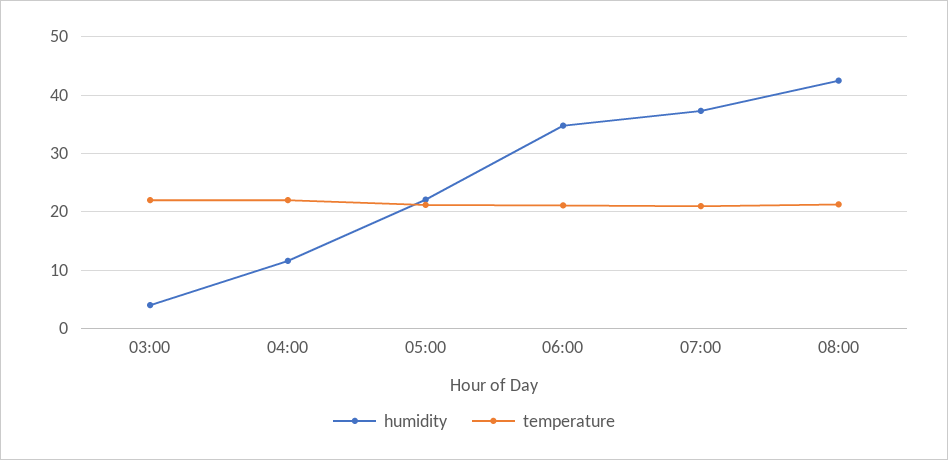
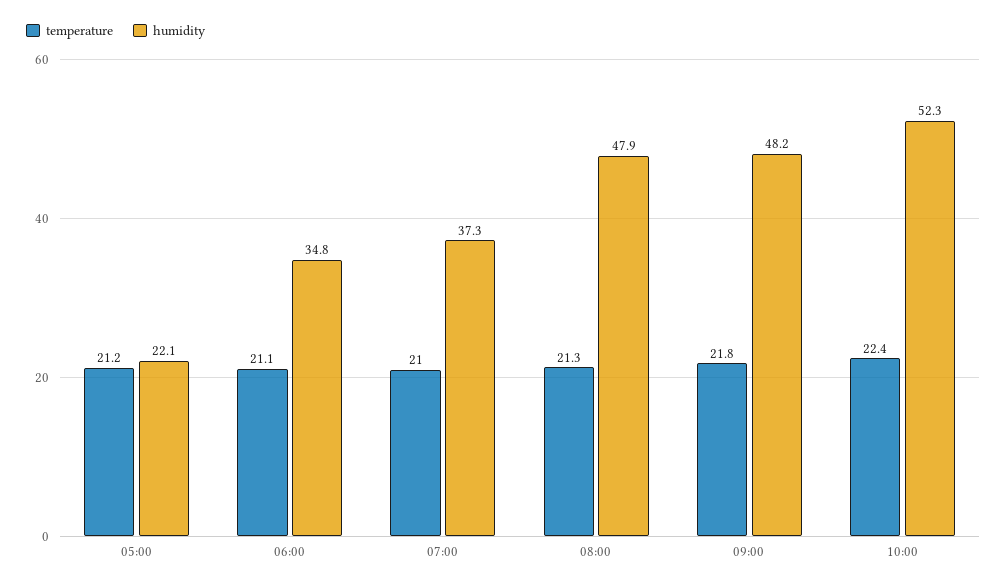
humidity, 03:00: 4 -> none
temperature, 03:00: 22 -> none
humidity, 04:00: 12 -> none
temperature, 04:00: 22 -> none
humidity, 08:00: 42 -> 47.9
temperature, 09:00: none -> 21.8
humidity, 09:00: none -> 48.2
temperature, 10:00: none -> 22.4
humidity, 10:00: none -> 52.3

